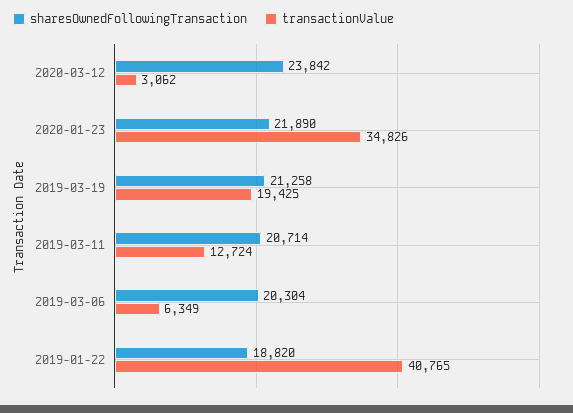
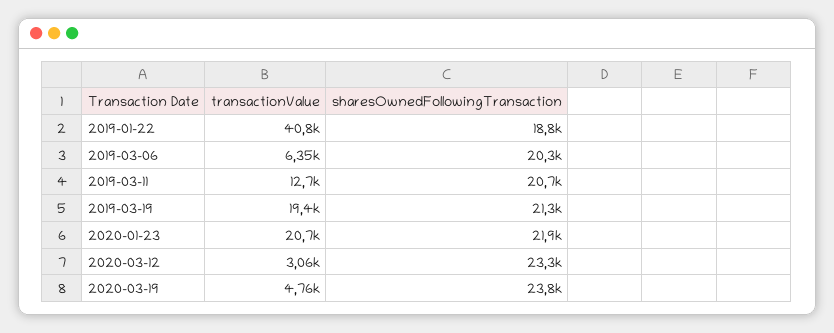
sharesOwnedFollowingTransaction, 2020-03-12: 23842 -> 23300
transactionValue, 2020-01-23: 34826 -> 20700
transactionValue, 2020-03-19: none -> 4760
sharesOwnedFollowingTransaction, 2020-03-19: none -> 23800

